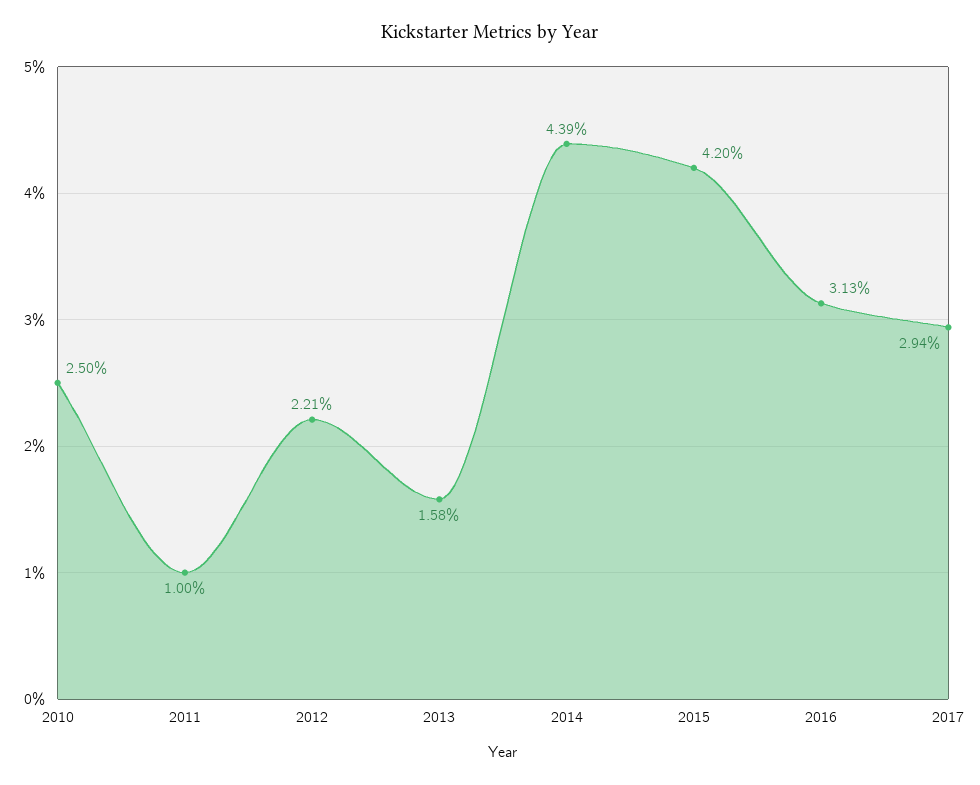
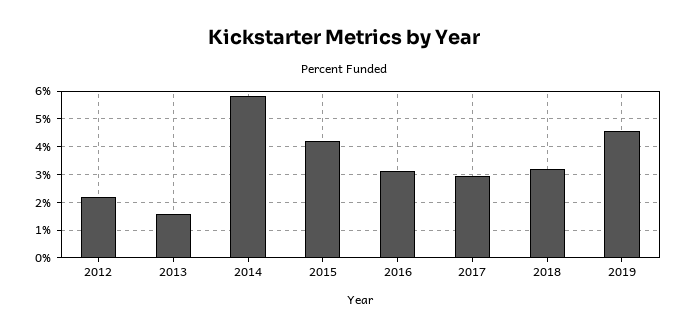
2010: 2.5 -> none
2011: 1 -> none
2014: 4.39 -> 5.75
2018: none -> 3.25
2019: none -> 4.5

